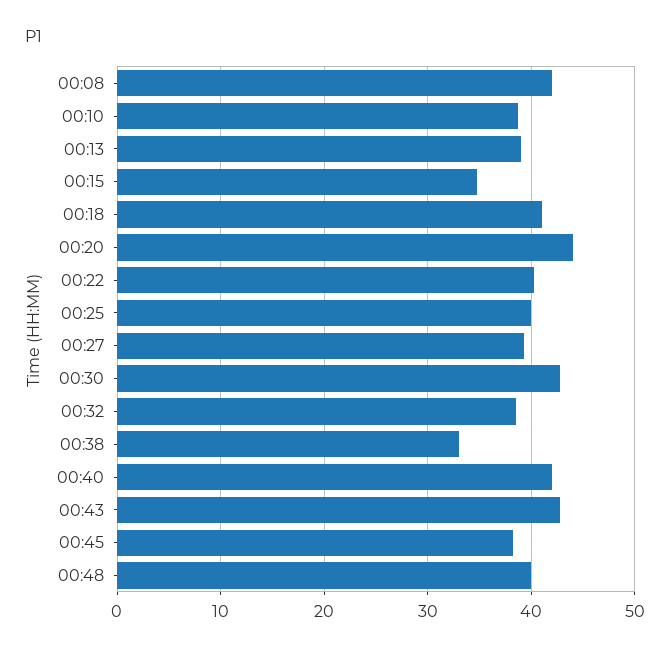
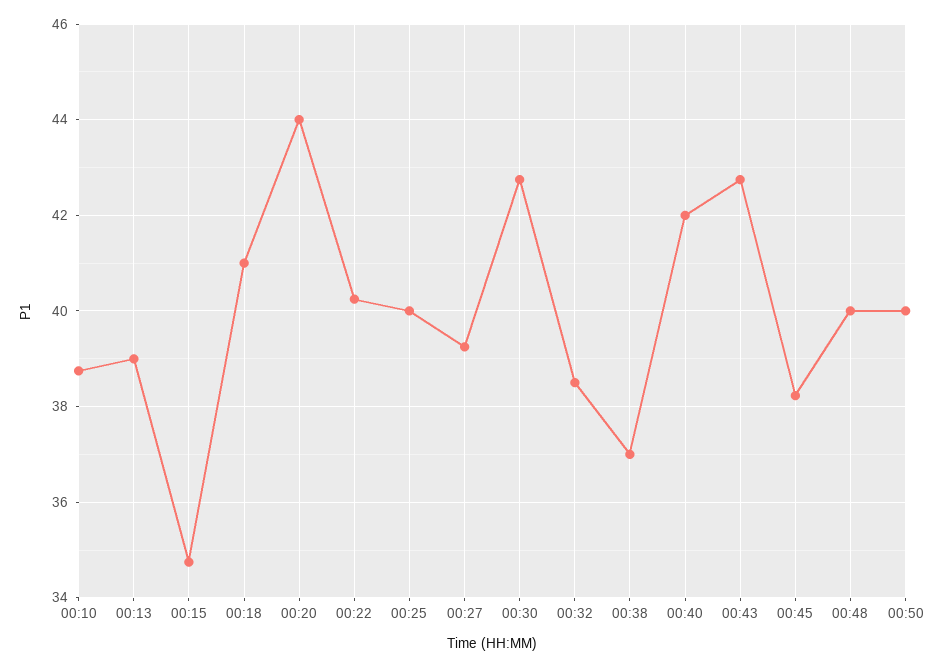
00:08: 42 -> none
00:38: 33 -> 37
00:50: none -> 40

